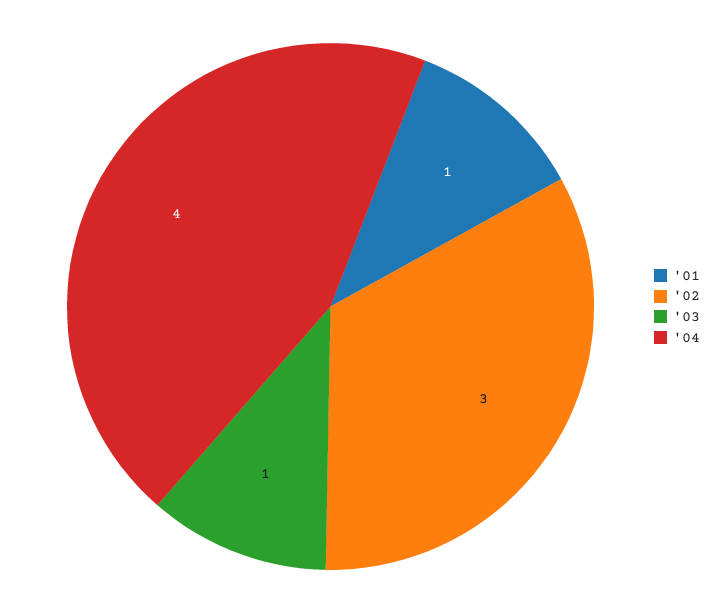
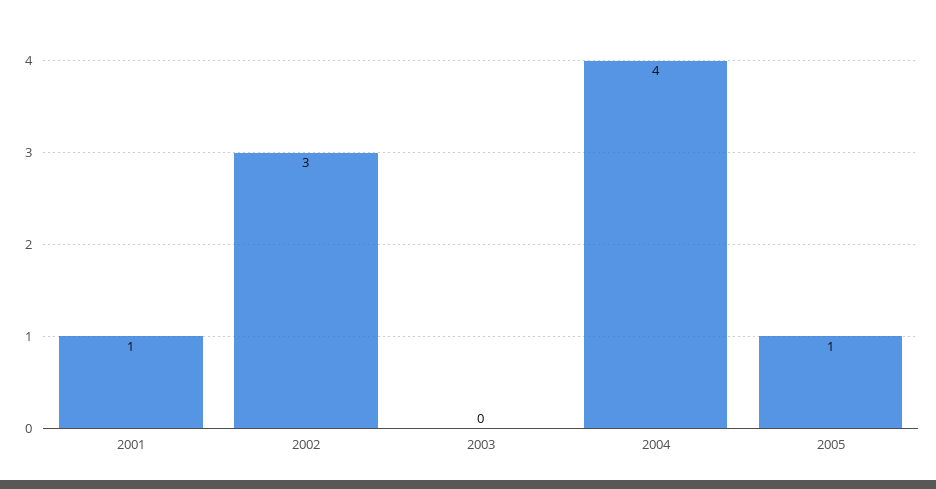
'03: 1 -> 0
2005: none -> 1

